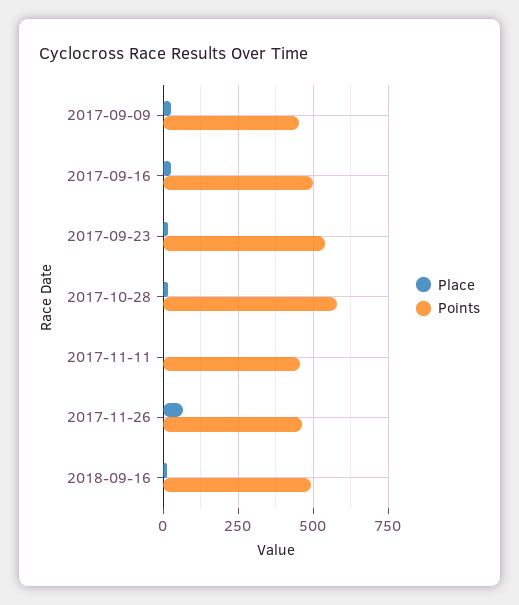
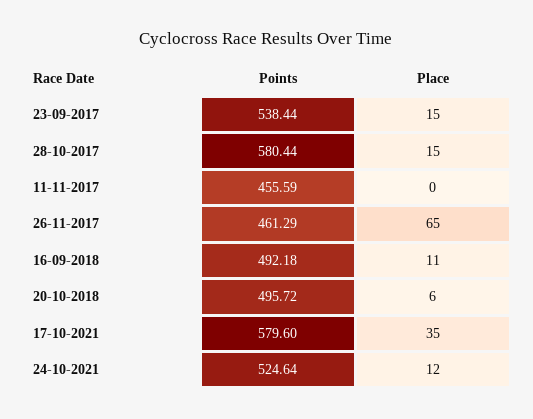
Place, 2017-09-09: 25 -> none
Points, 2017-09-09: 450 -> none
Place, 2017-09-16: 25 -> none
Points, 2017-09-16: 500 -> none
Points, 20-10-2018: none -> 495.72
Place, 20-10-2018: none -> 6
Points, 17-10-2021: none -> 579.6
Place, 17-10-2021: none -> 35
Points, 24-10-2021: none -> 524.64
Place, 24-10-2021: none -> 12

